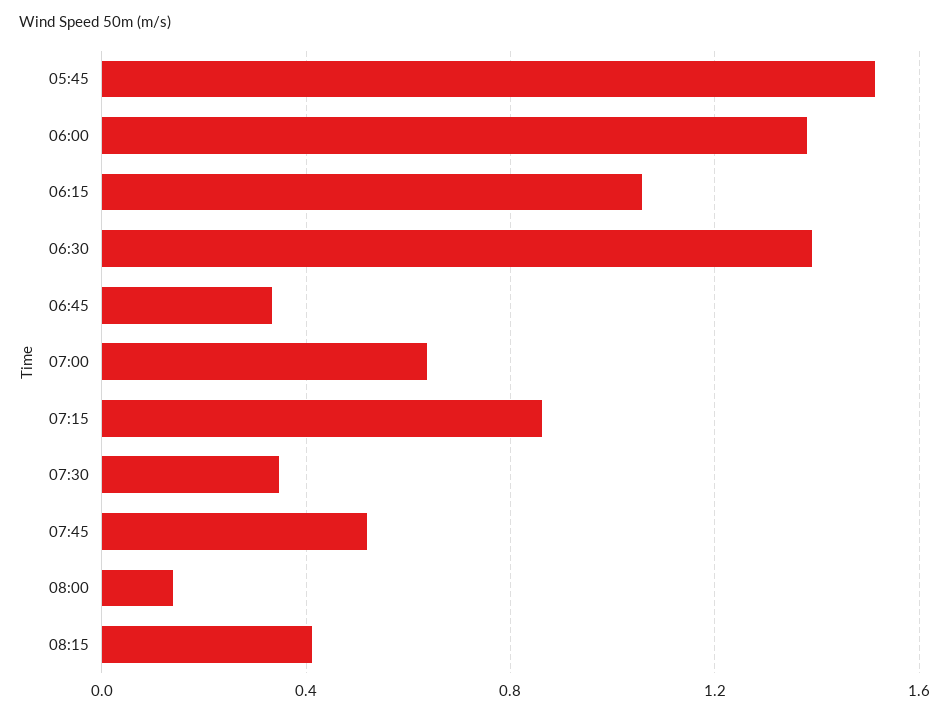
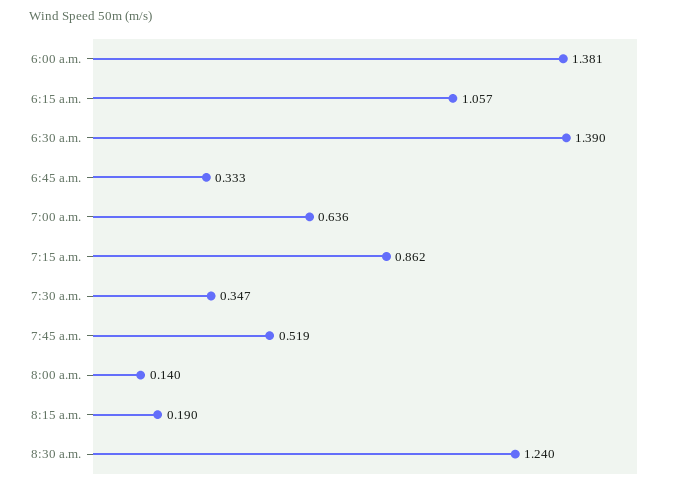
05:45: 1.5 -> none
08:15: 0.4 -> 0.19
8:30 a.m.: none -> 1.24

